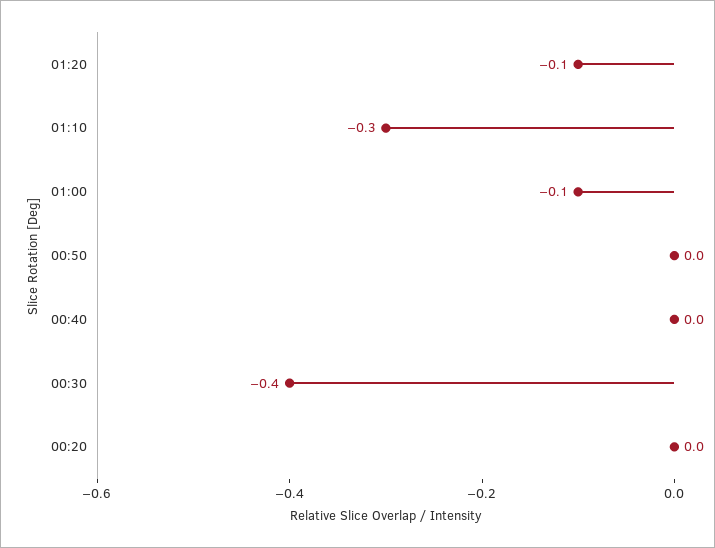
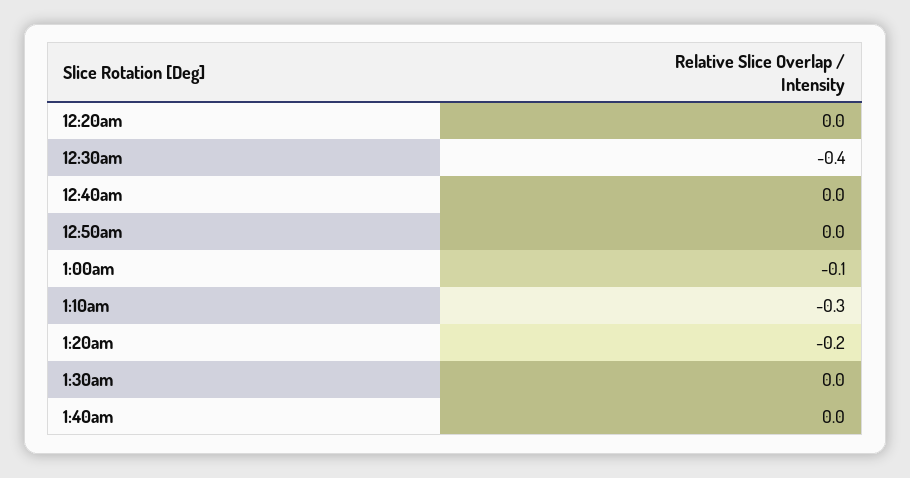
01:20: -0.1 -> -0.2
1:30am: none -> 0
1:40am: none -> 0

